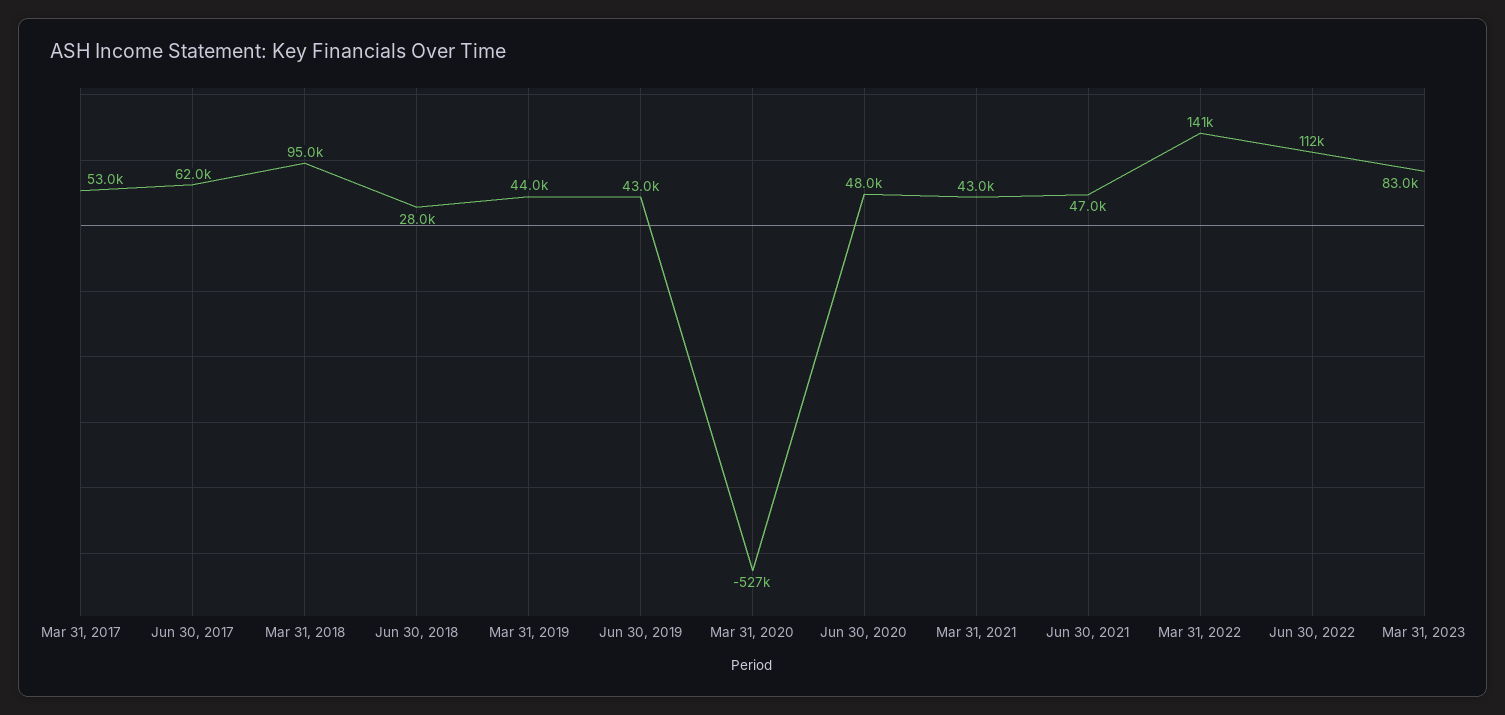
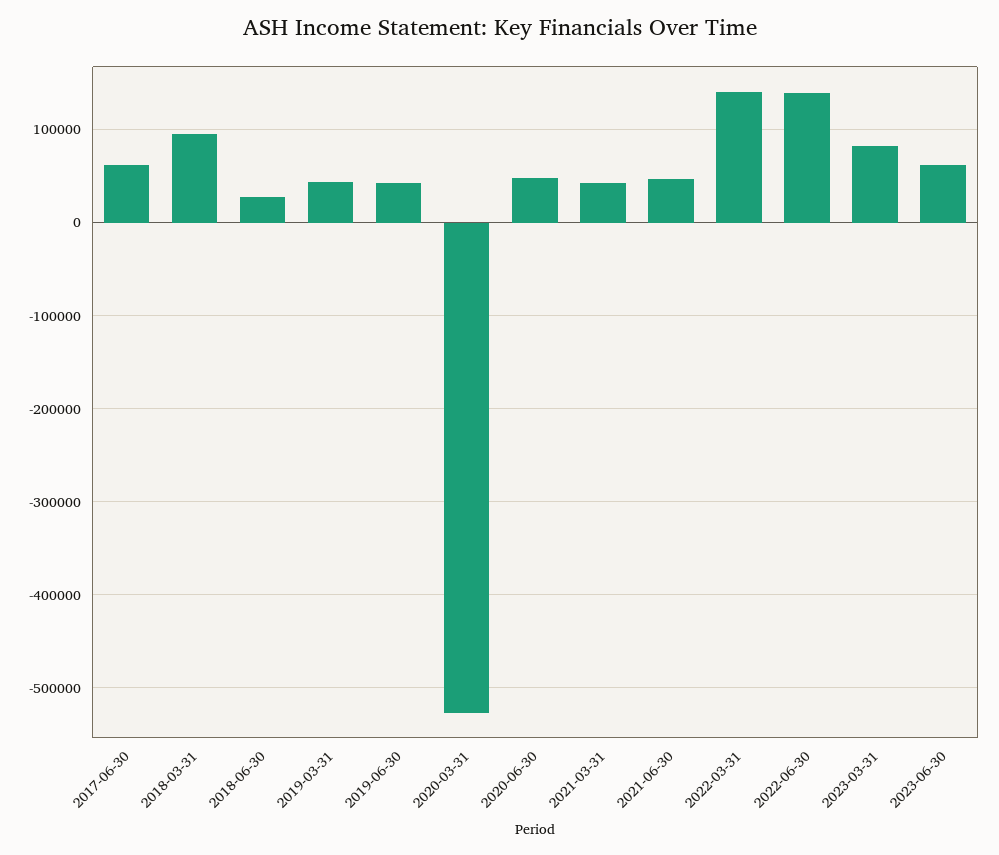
Mar 31, 2017: 53000 -> none
Jun 30, 2022: 112000 -> 140000
2023-06-30: none -> 60000

